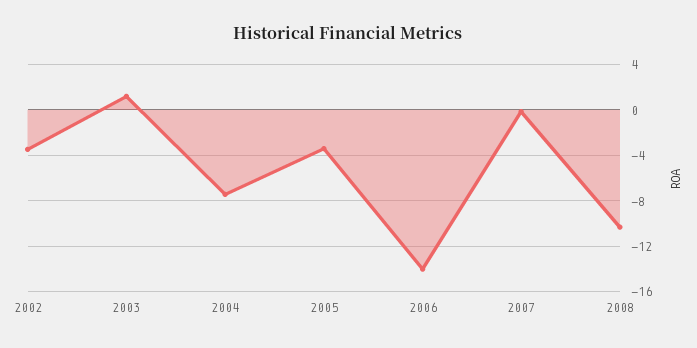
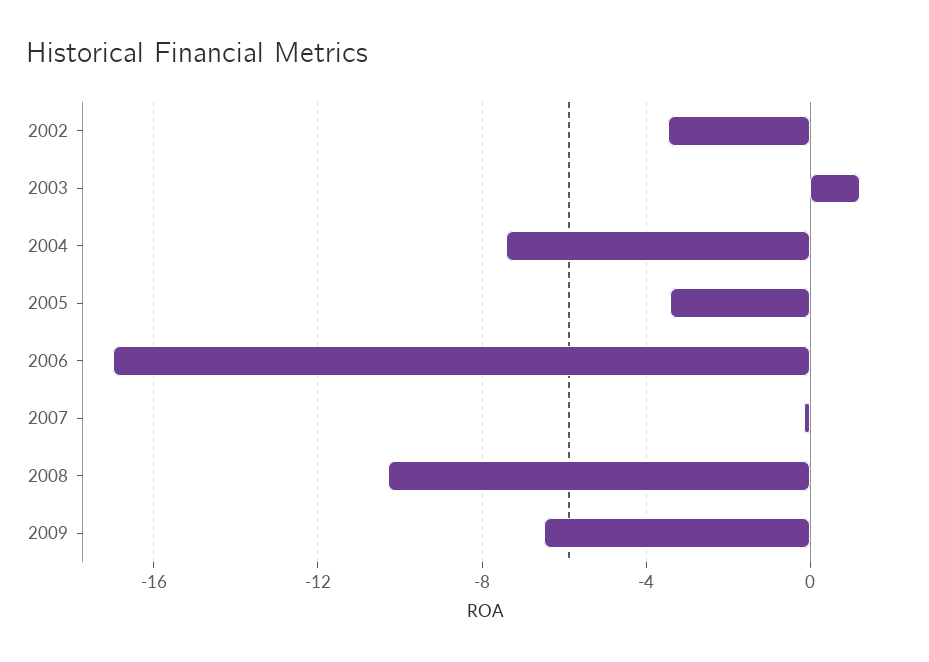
2006: -14 -> -17
2009: none -> -6.5

